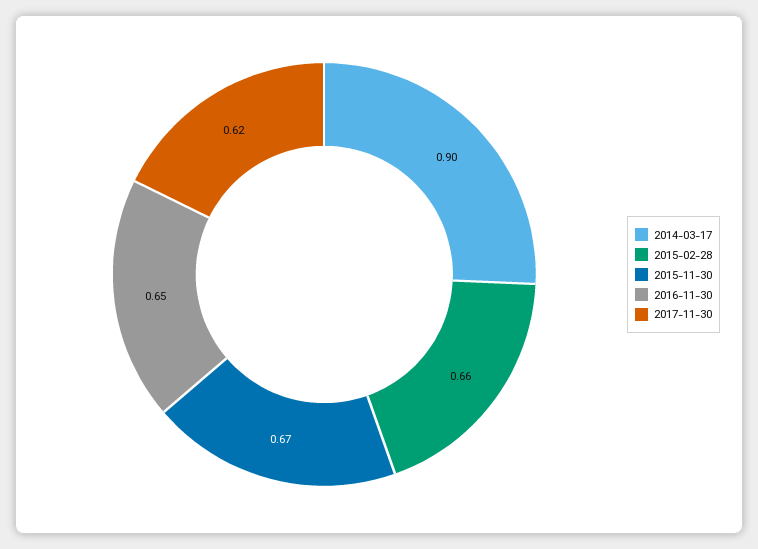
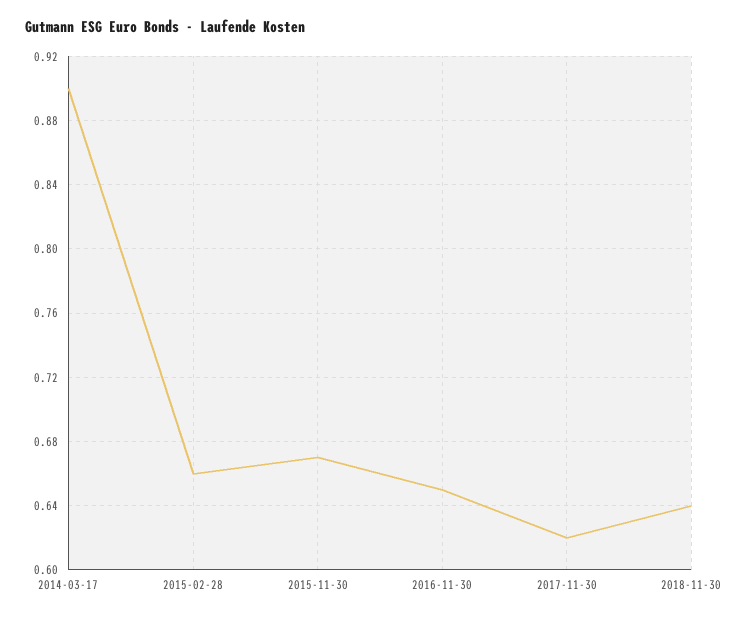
2018-11-30: none -> 0.64

